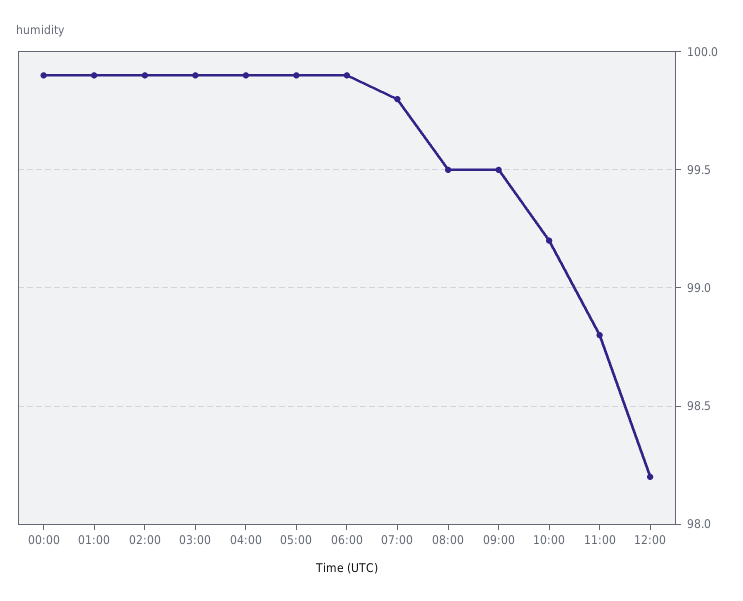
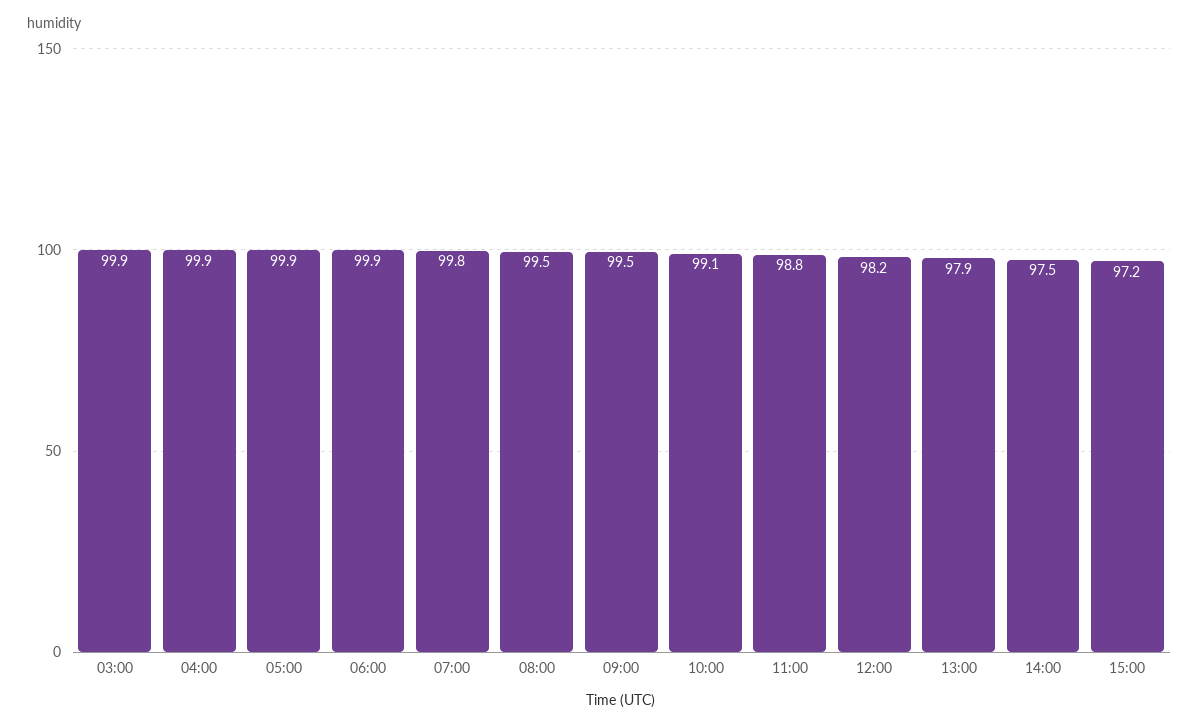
00:00: 99.9 -> none
01:00: 99.9 -> none
02:00: 99.9 -> none
10:00: 99.2 -> 99.1
13:00: none -> 97.9
14:00: none -> 97.5
15:00: none -> 97.2

